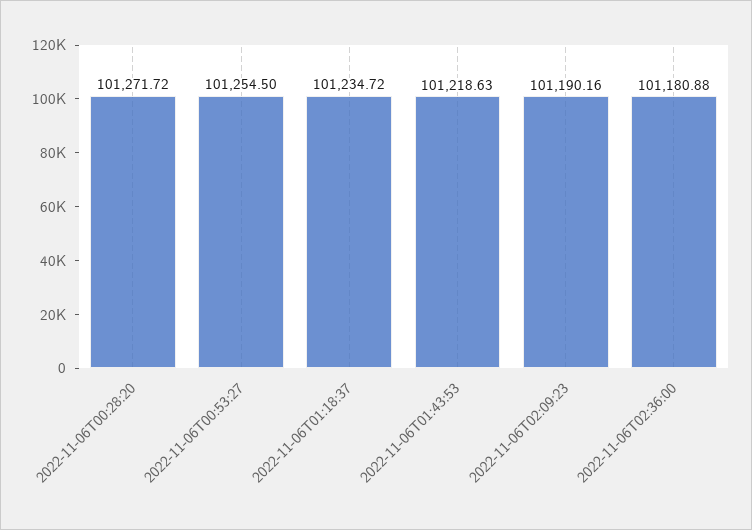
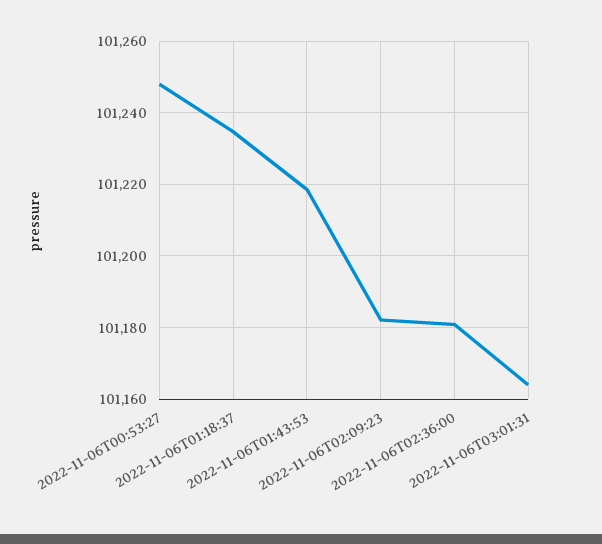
2022-11-06T00:28:20: 101271.72 -> none
2022-11-06T00:53:27: 101254.5 -> 101248
2022-11-06T02:09:23: 101190.16 -> 101182
2022-11-06T03:01:31: none -> 101164

